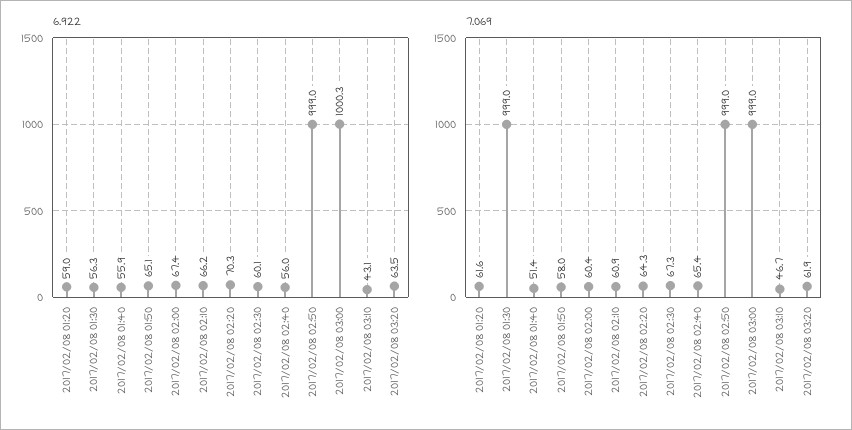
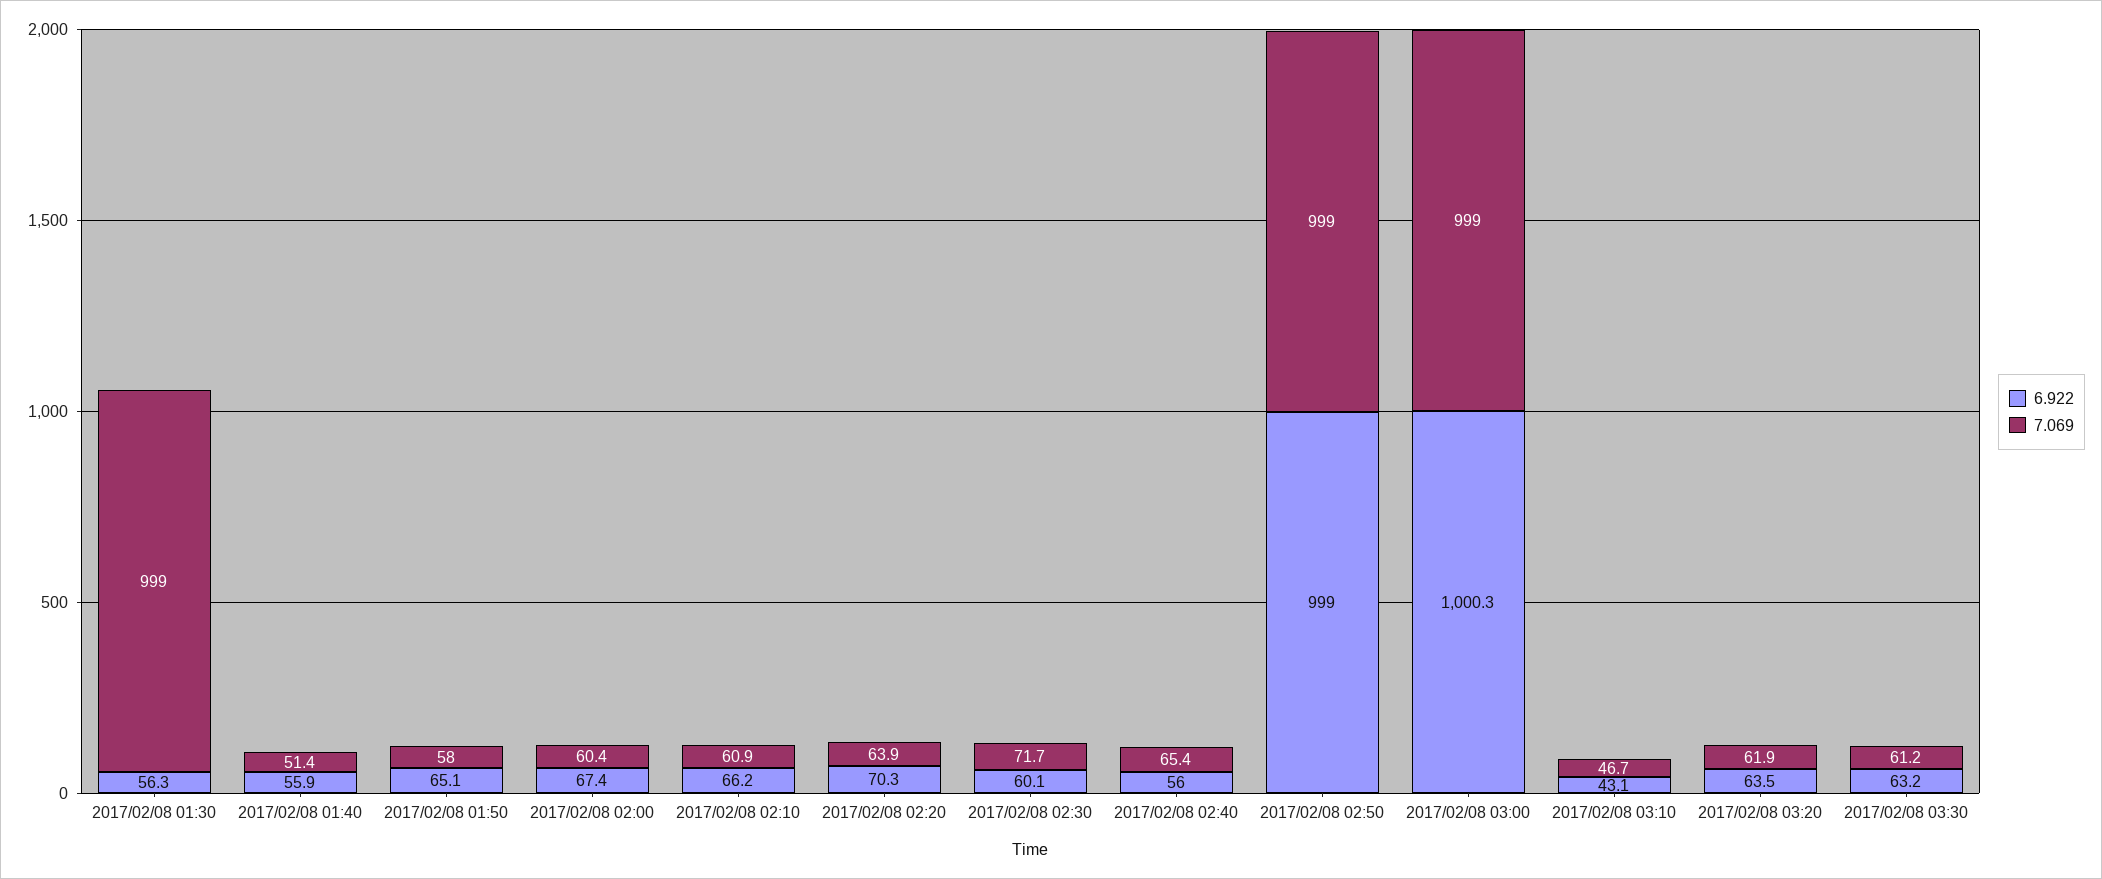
6.922, 2017/02/08 01:20: 59 -> none
7.069, 2017/02/08 01:20: 61.6 -> none
7.069, 2017/02/08 02:20: 64.3 -> 63.9
7.069, 2017/02/08 02:30: 67.3 -> 71.7
6.922, 2017/02/08 03:30: none -> 63.2
7.069, 2017/02/08 03:30: none -> 61.2

